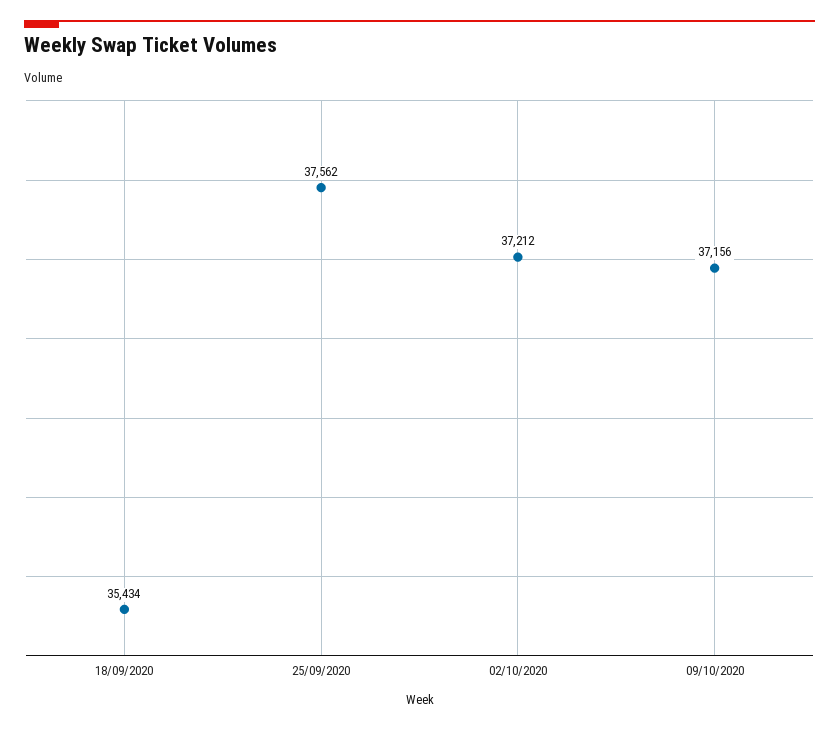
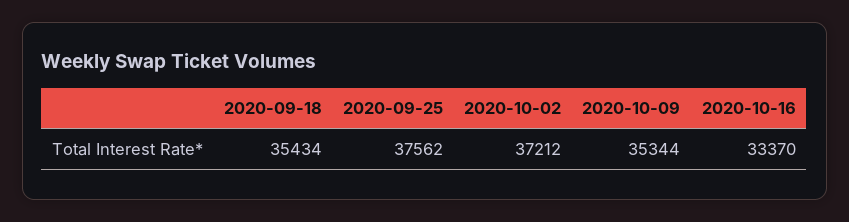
09/10/2020: 37156 -> 35344
2020-10-16: none -> 33370

